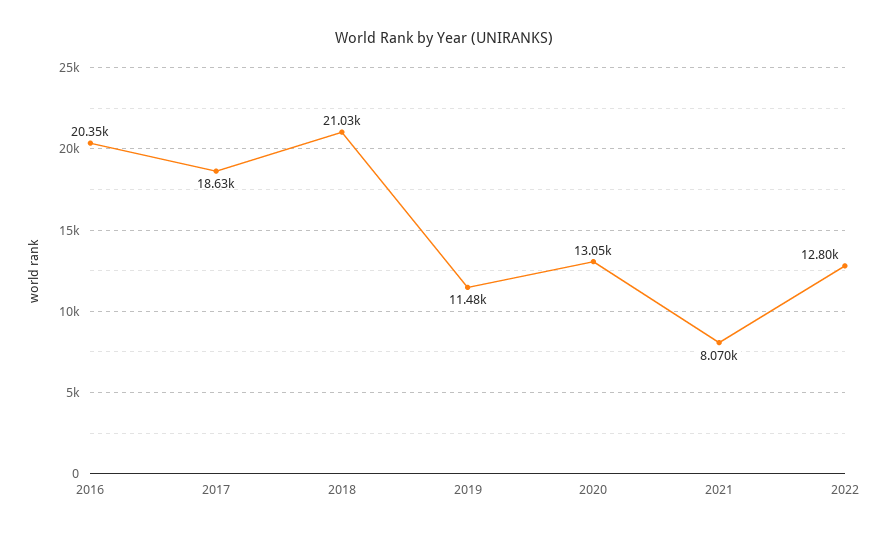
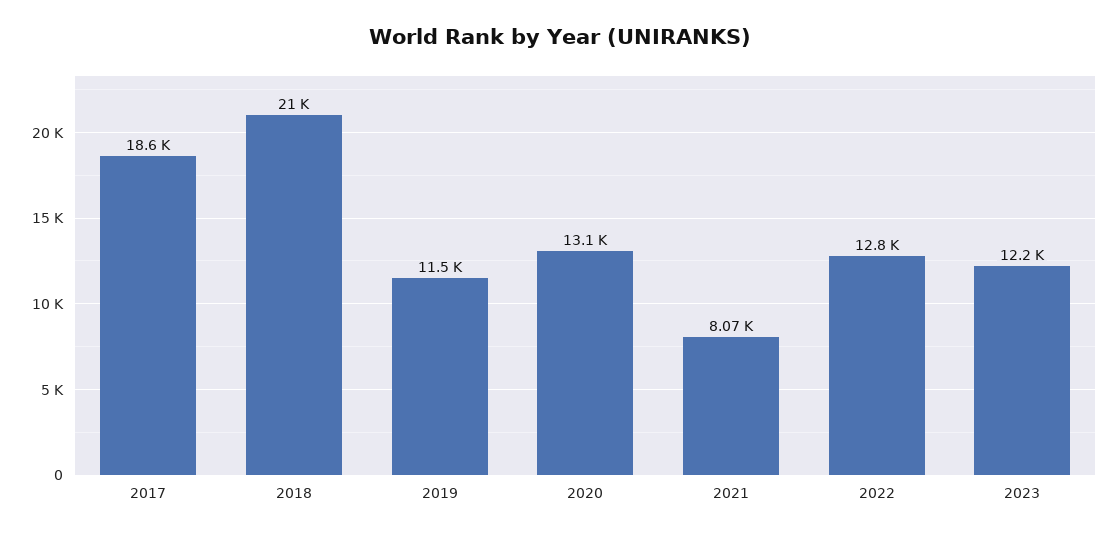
2016: 20350 -> none
2023: none -> 12200

